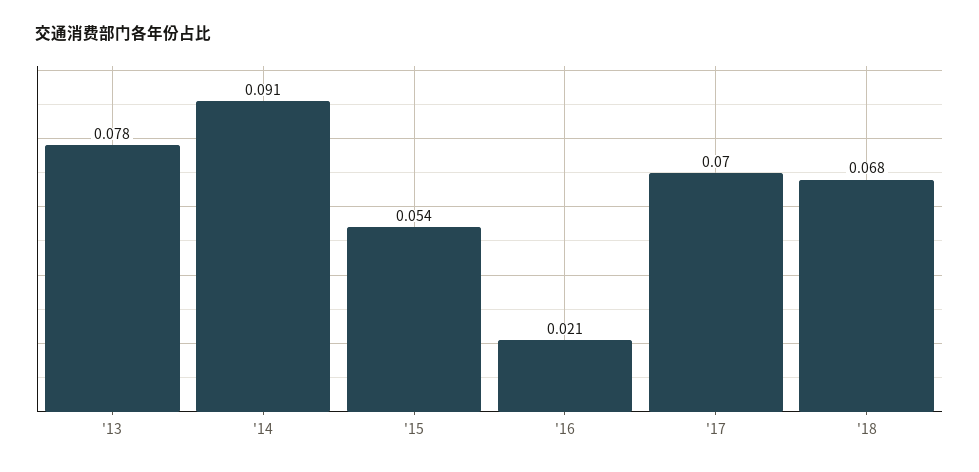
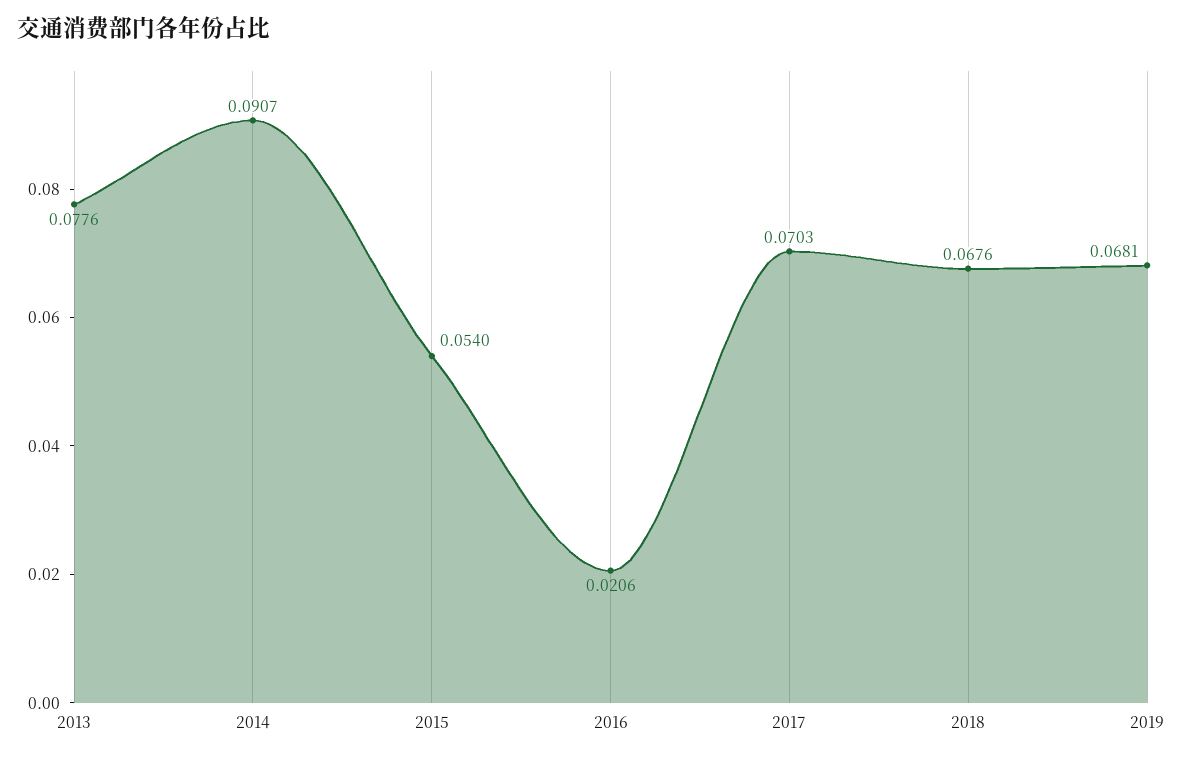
2019: none -> 0.0681

